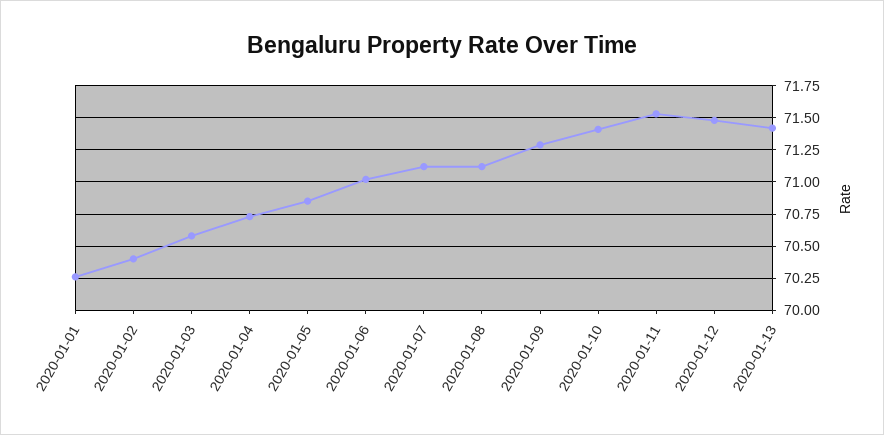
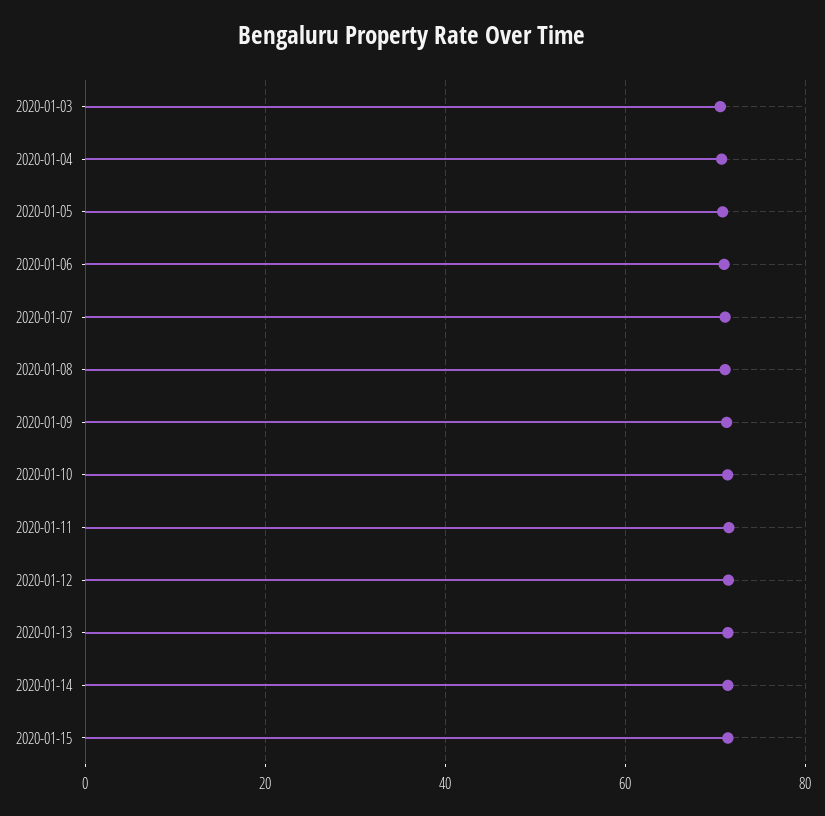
2020-01-01: 70.25 -> none
2020-01-02: 70.4 -> none
2020-01-14: none -> 72
2020-01-15: none -> 72

